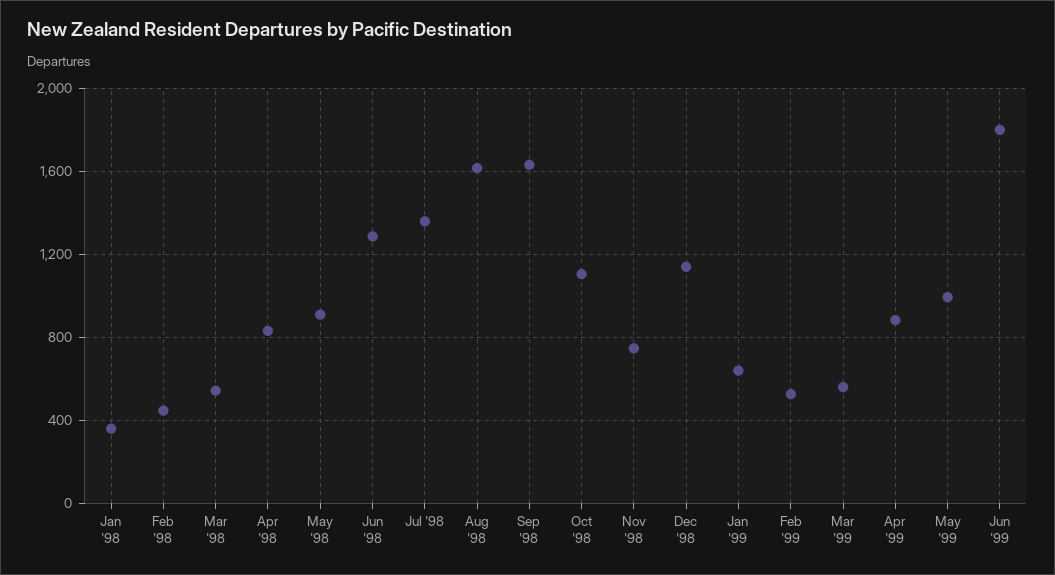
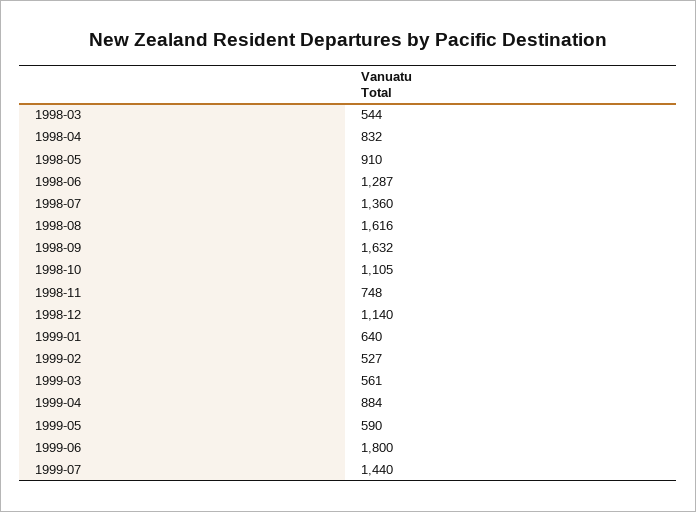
Jan '98: 350 -> none
Feb '98: 450 -> none
May '99: 1000 -> 590
1999-07: none -> 1440

